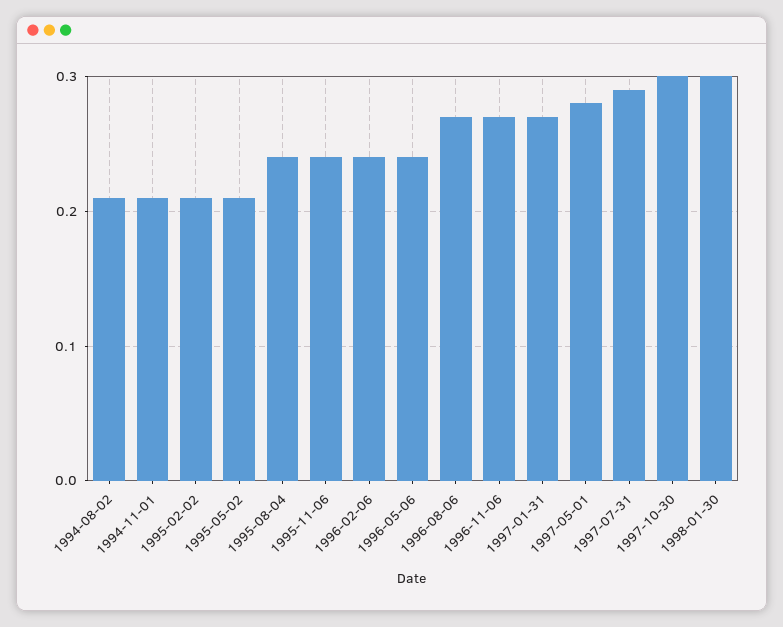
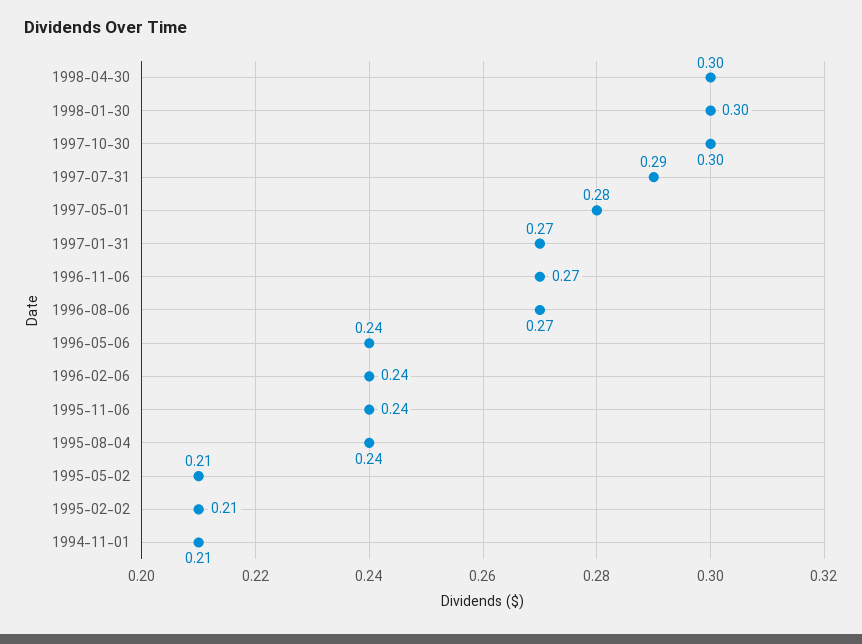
1994-08-02: 0.21 -> none
1998-04-30: none -> 0.3

